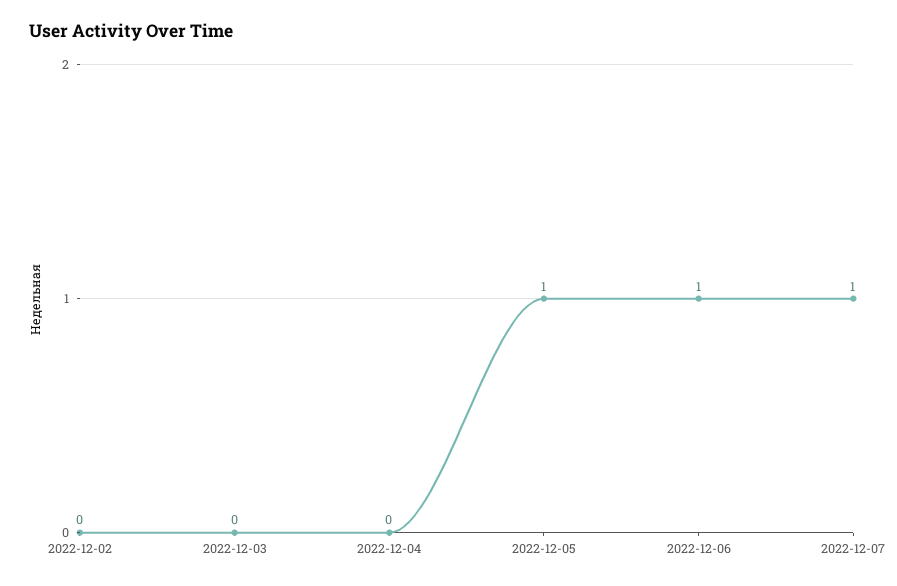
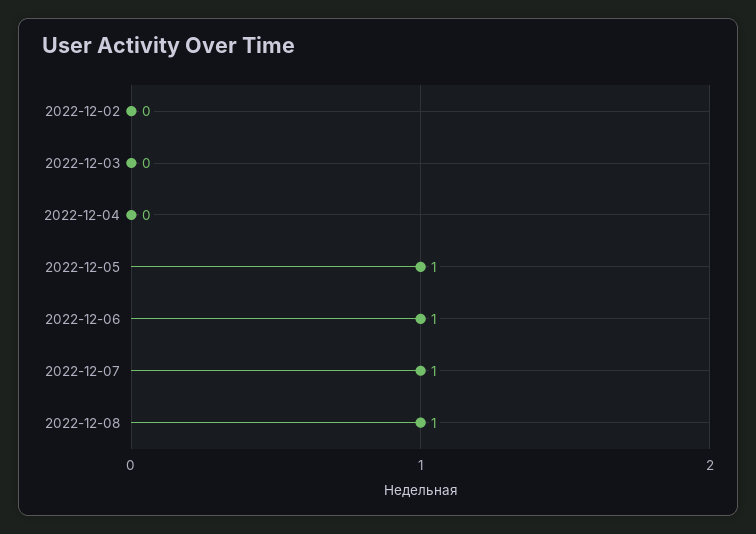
2022-12-08: none -> 1

